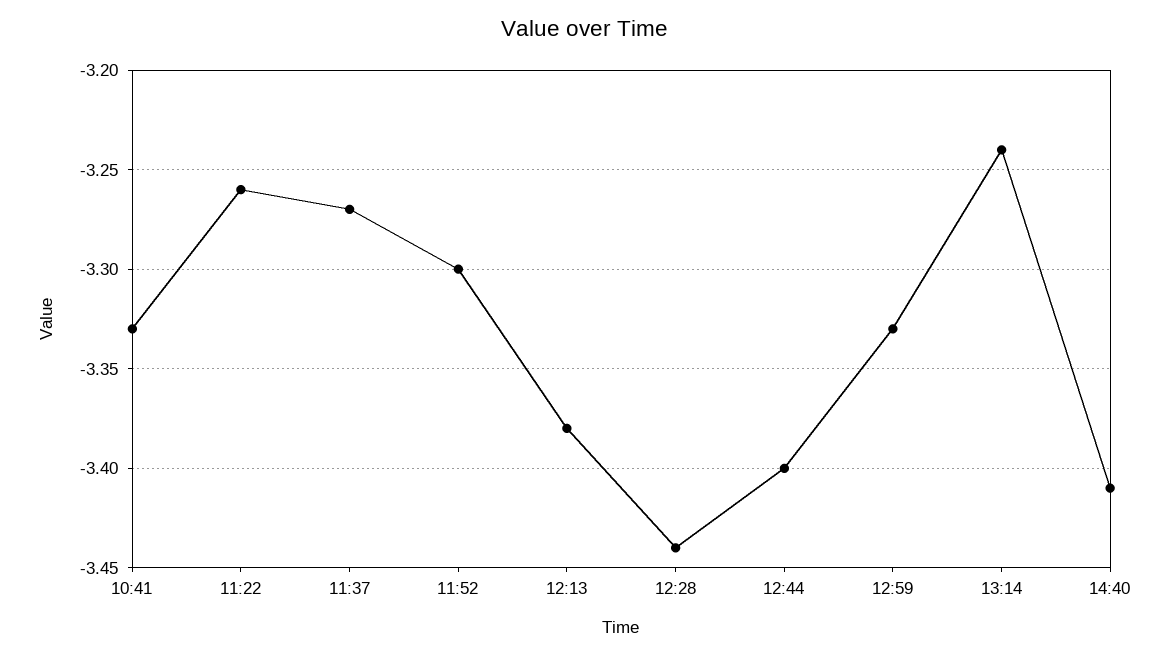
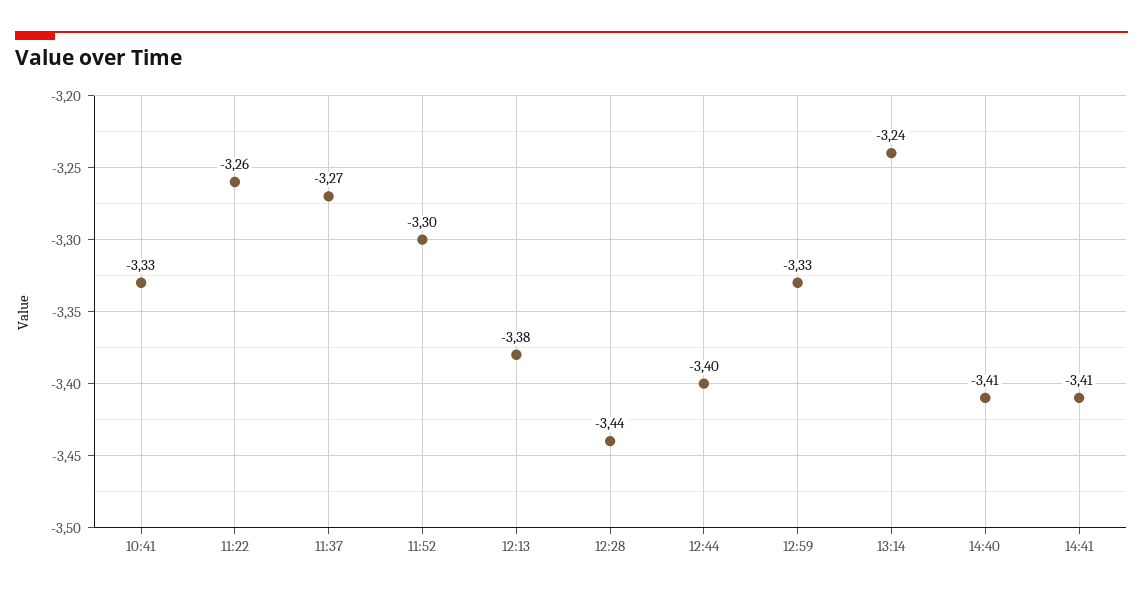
14:41: none -> -3.41

